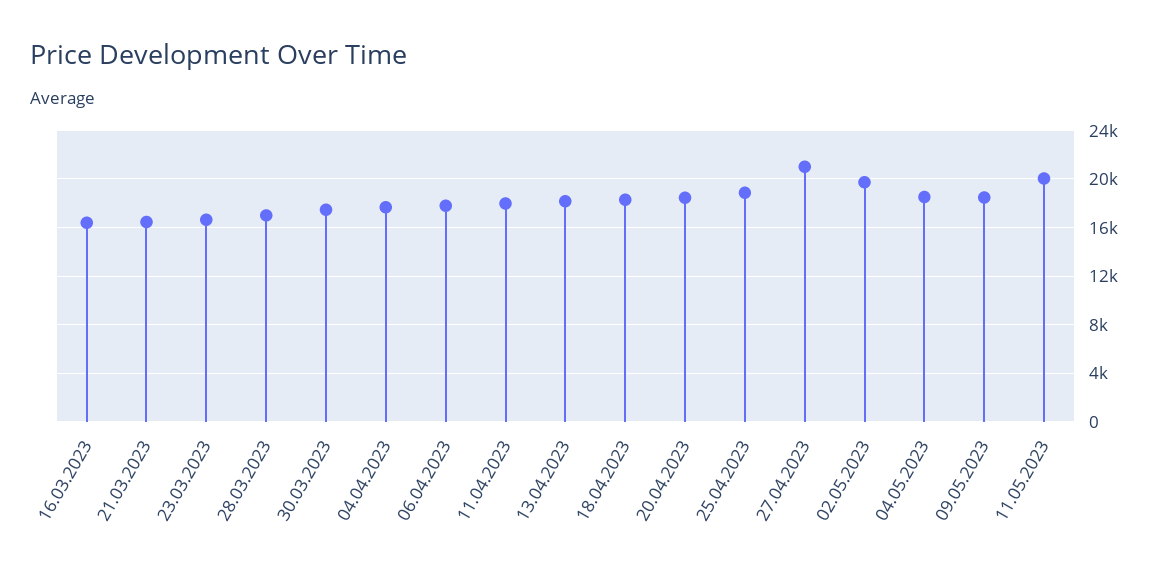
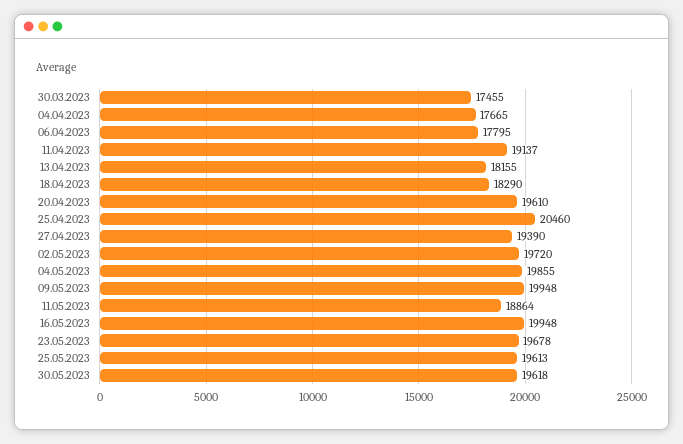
16.03.2023: 16500 -> none
21.03.2023: 16500 -> none
23.03.2023: 16500 -> none
28.03.2023: 17000 -> none
11.04.2023: 18000 -> 19137
20.04.2023: 18500 -> 19610
25.04.2023: 19000 -> 20460
27.04.2023: 21000 -> 19390
04.05.2023: 18500 -> 19855
09.05.2023: 18500 -> 19948
11.05.2023: 20000 -> 18864
16.05.2023: none -> 19948
23.05.2023: none -> 19678
25.05.2023: none -> 19613
30.05.2023: none -> 19618

